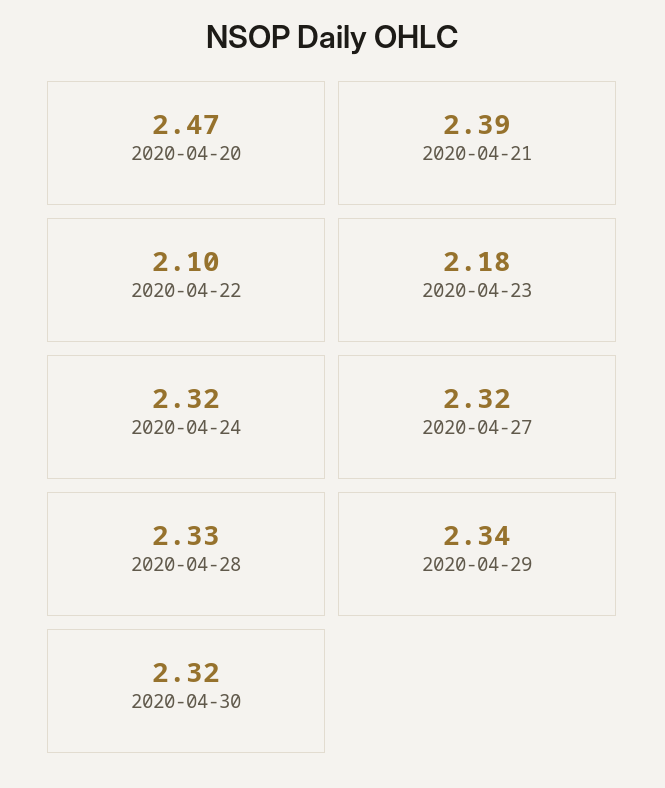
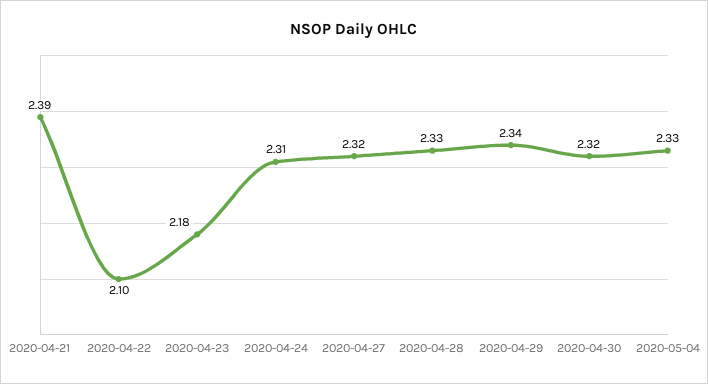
2020-04-20: 2.47 -> none
2020-04-24: 2.32 -> 2.31
2020-05-04: none -> 2.33

